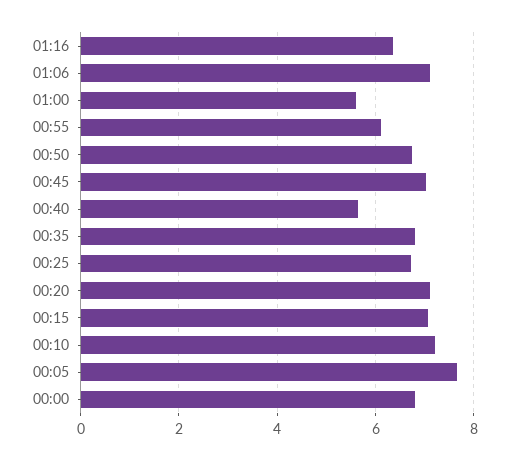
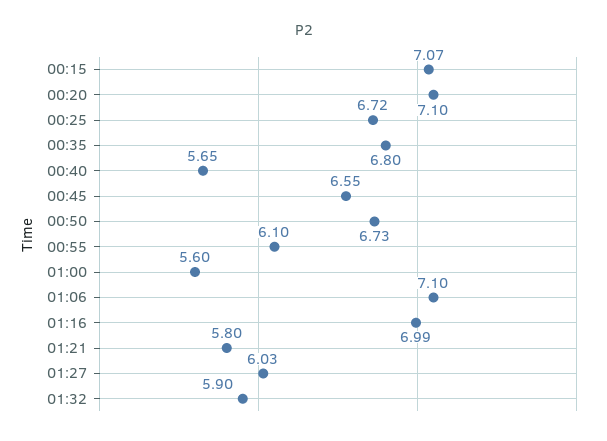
01:16: 6.4 -> 6.99
00:45: 7 -> 6.55
00:10: 7.2 -> none
00:05: 7.6 -> none
00:00: 6.8 -> none
01:21: none -> 5.8
01:27: none -> 6.03
01:32: none -> 5.9

